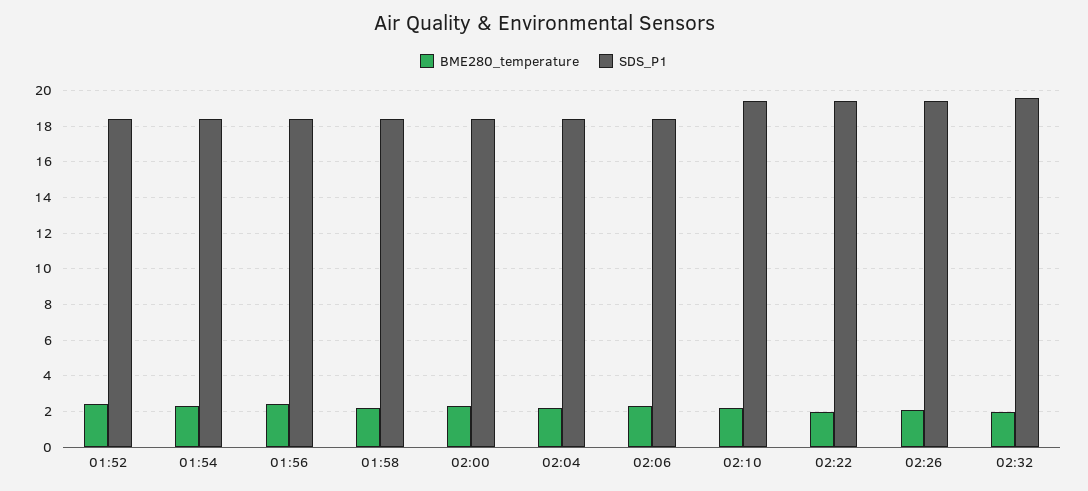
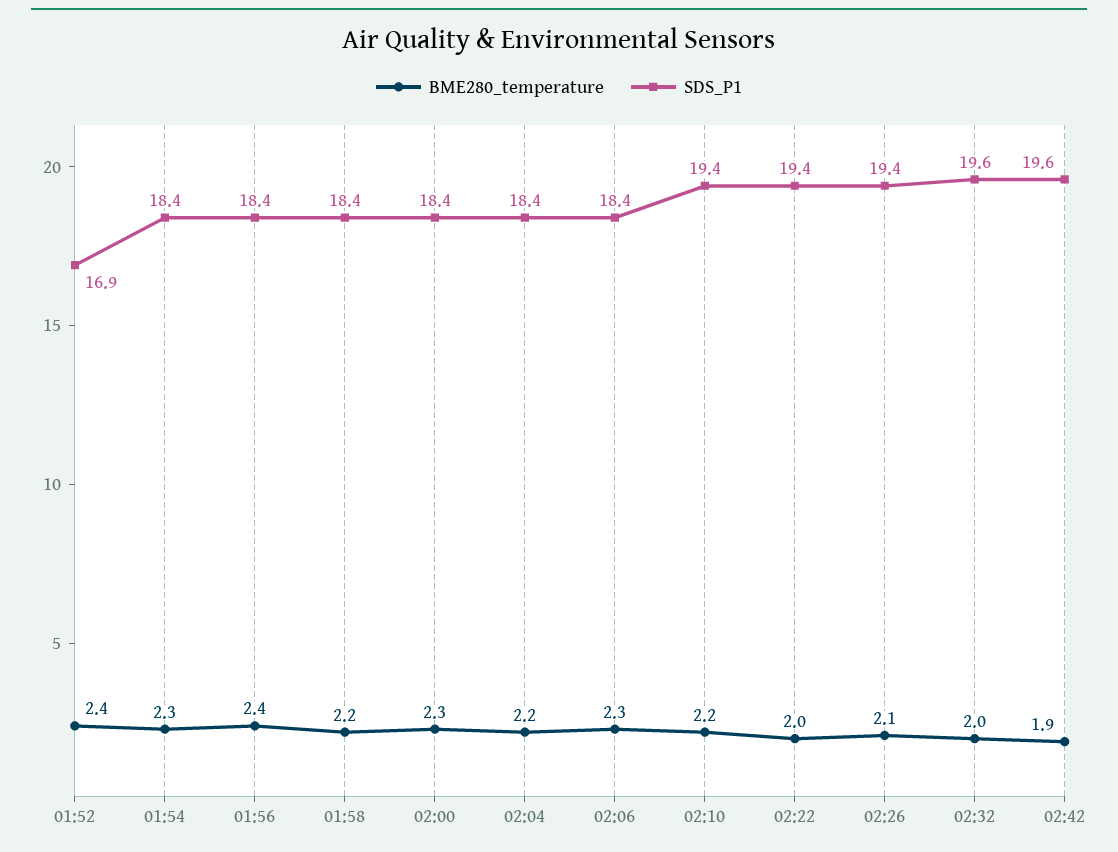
SDS_P1, 01:52: 18.5 -> 16.9
BME280_temperature, 02:42: none -> 1.9
SDS_P1, 02:42: none -> 19.6

